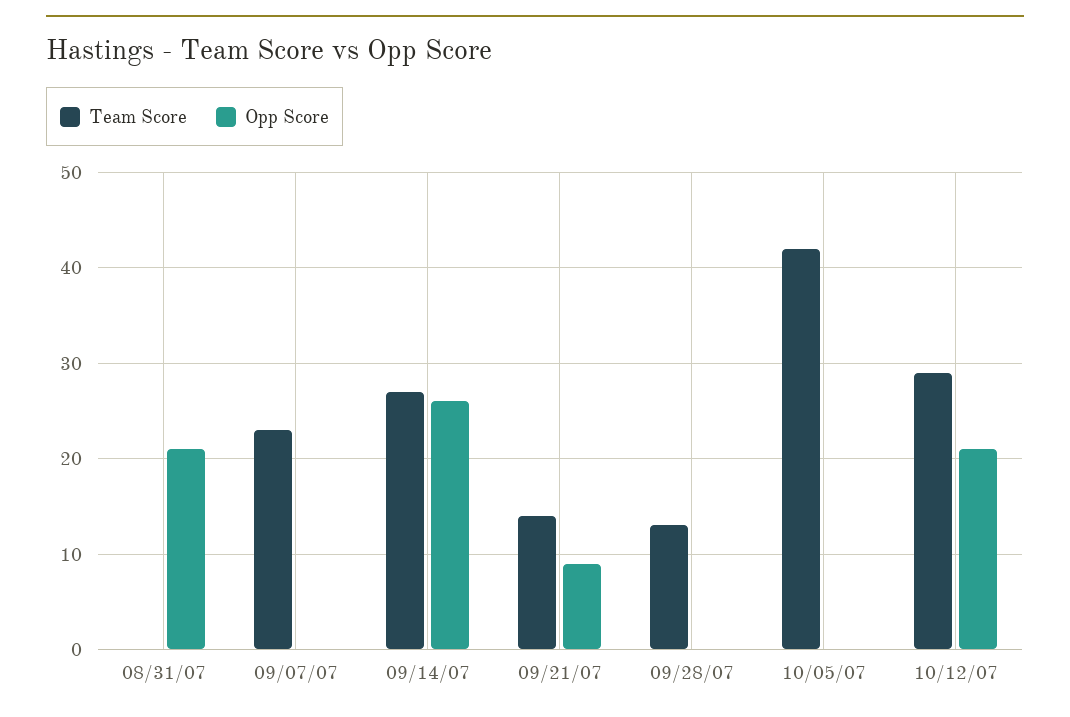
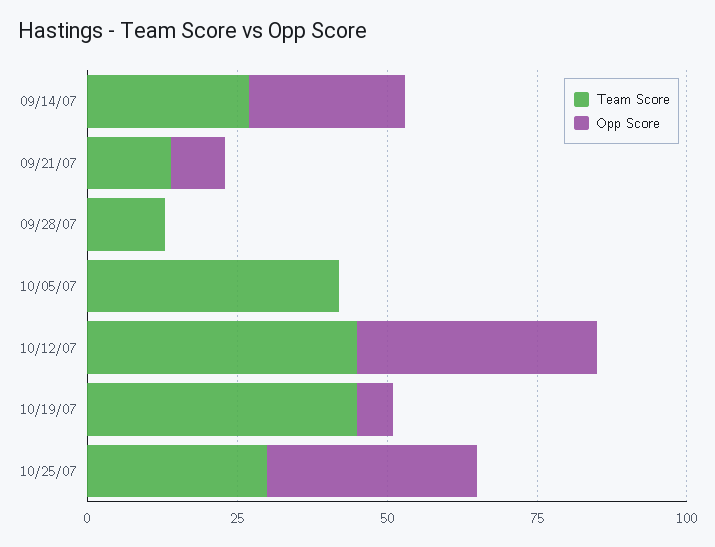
Team Score, 08/31/07: 0 -> none
Opp Score, 08/31/07: 21 -> none
Team Score, 09/07/07: 23 -> none
Opp Score, 09/07/07: 0 -> none
Team Score, 10/12/07: 29 -> 45
Opp Score, 10/12/07: 21 -> 40
Team Score, 10/19/07: none -> 45
Opp Score, 10/19/07: none -> 5
Team Score, 10/25/07: none -> 30
Opp Score, 10/25/07: none -> 35

